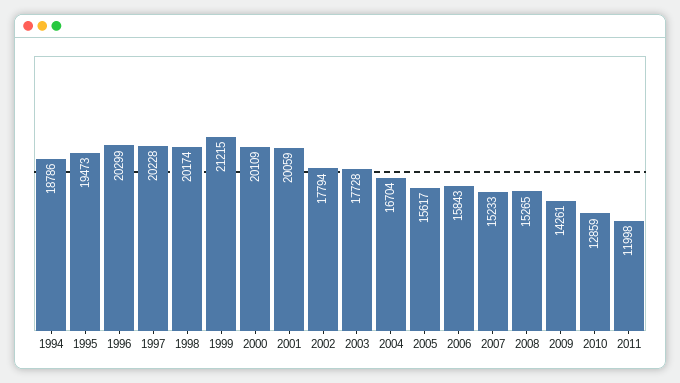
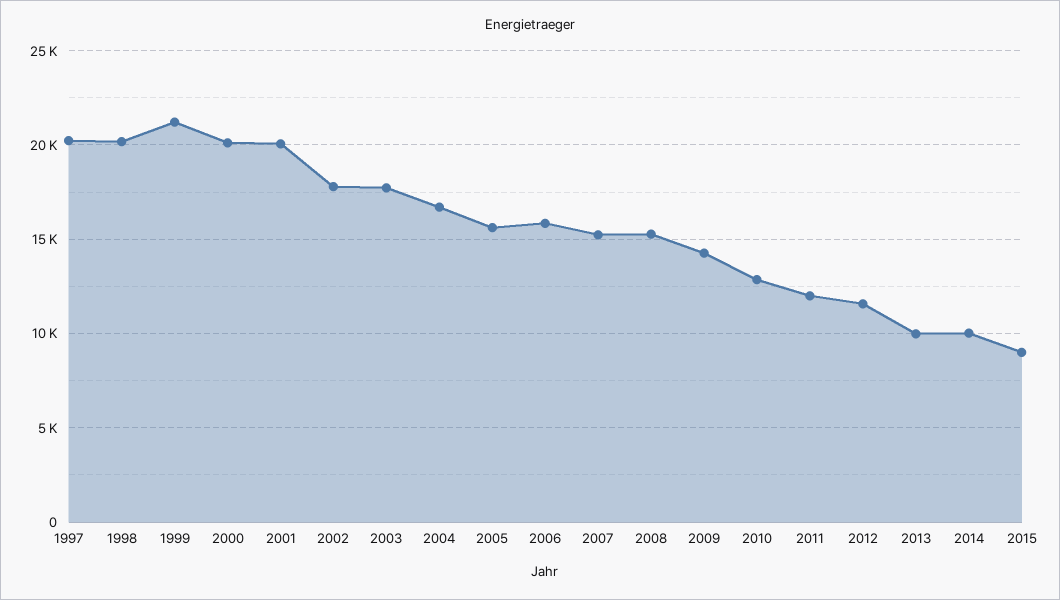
1994: 18786 -> none
1995: 19473 -> none
1996: 20299 -> none
2012: none -> 11500
2013: none -> 10000
2014: none -> 10000
2015: none -> 9000

